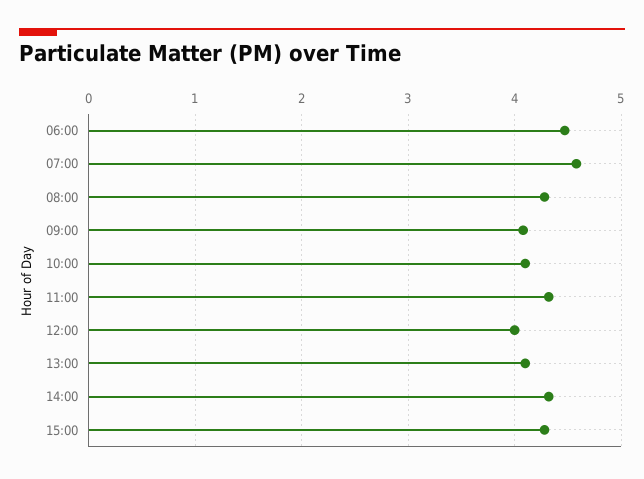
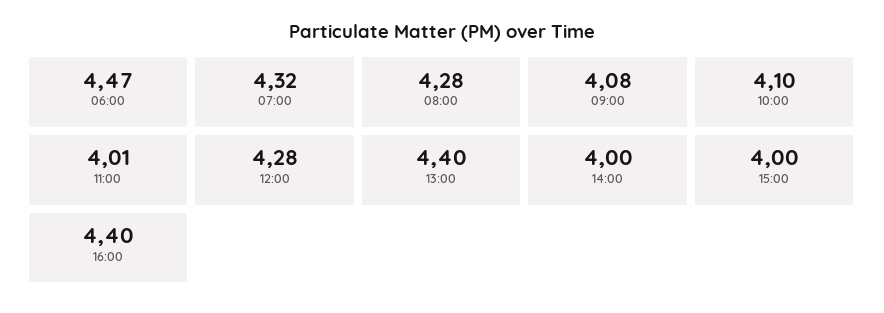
07:00: 4.6 -> 4.32
11:00: 4.3 -> 4.01
12:00: 4 -> 4.28
13:00: 4.1 -> 4.4
14:00: 4.3 -> 4
15:00: 4.3 -> 4
16:00: none -> 4.4

